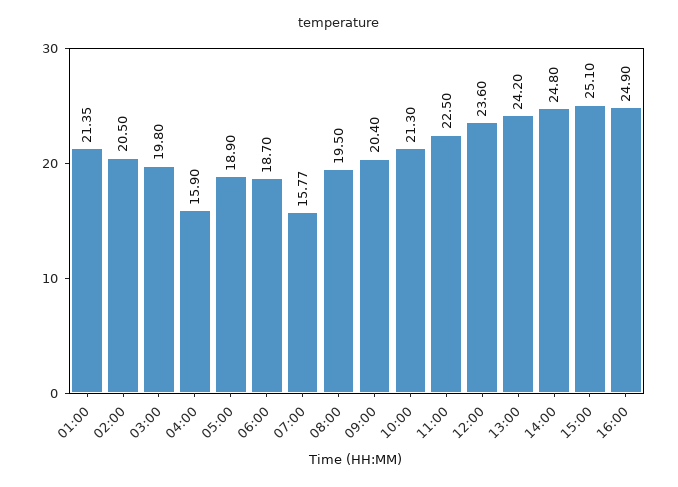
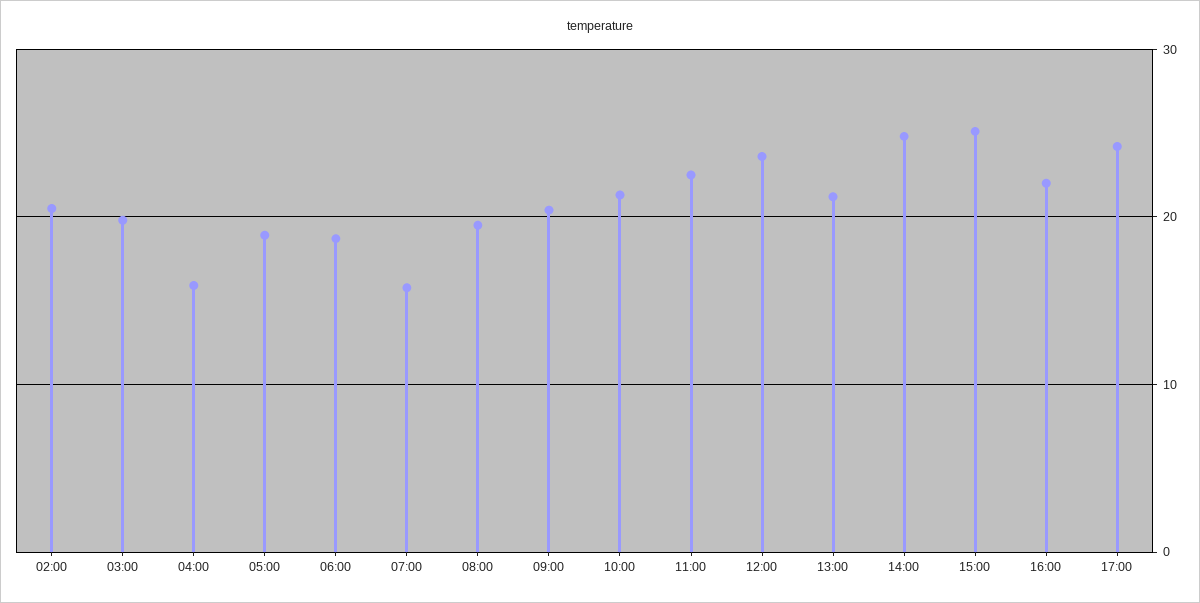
01:00: 21.35 -> none
13:00: 24.2 -> 21
16:00: 24.9 -> 22
17:00: none -> 24

